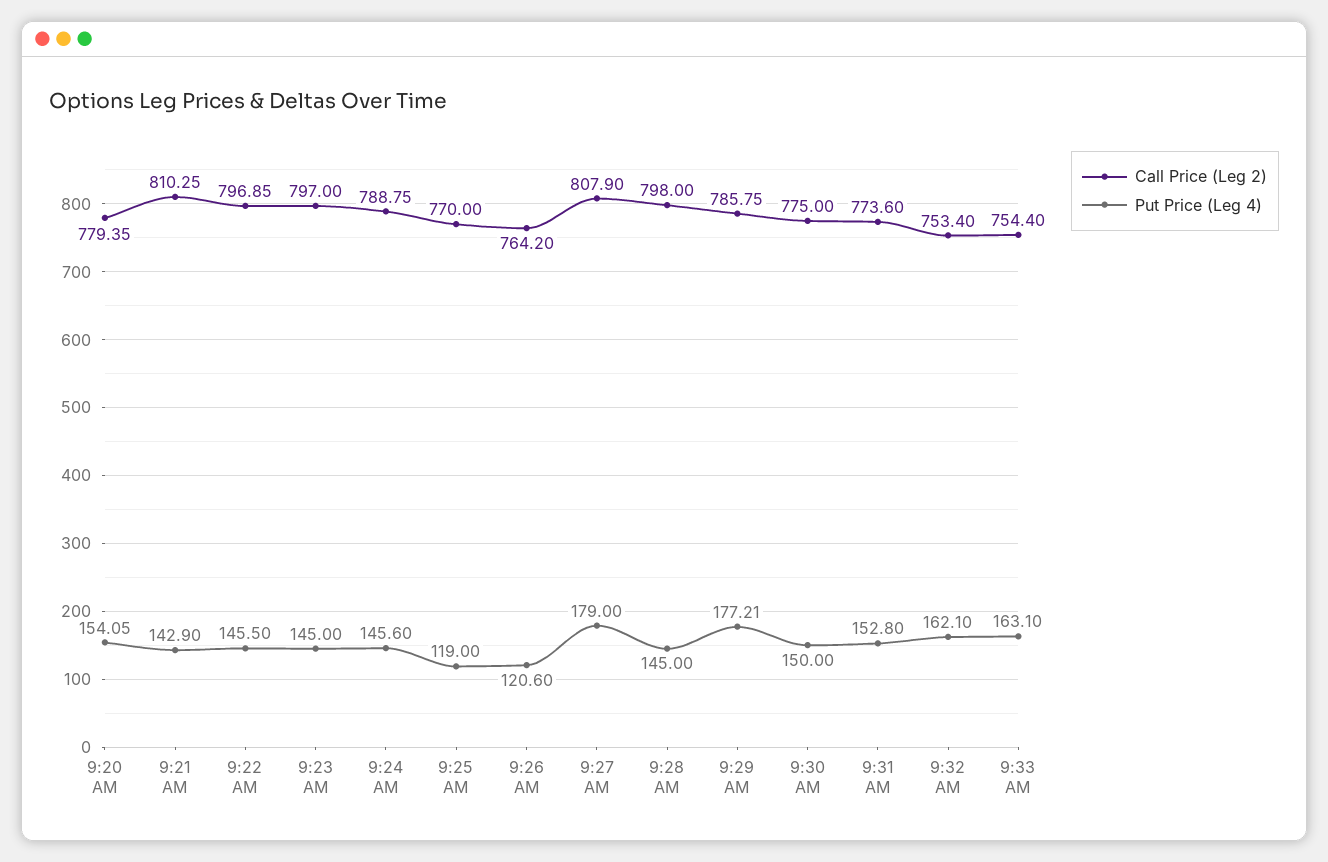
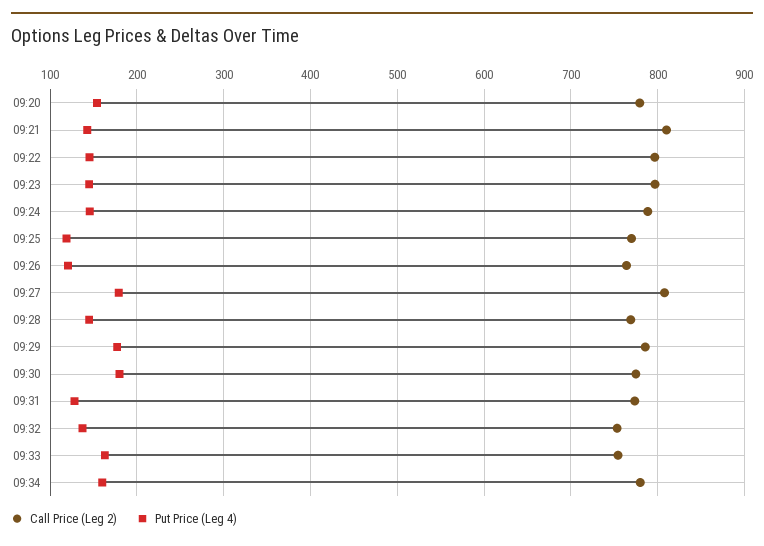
Call Price (Leg 2), 9:28 AM: 798 -> 770
Put Price (Leg 4), 9:30 AM: 150 -> 180
Put Price (Leg 4), 9:31 AM: 152.8 -> 130
Put Price (Leg 4), 9:32 AM: 162.1 -> 140
Call Price (Leg 2), 09:34: none -> 780
Put Price (Leg 4), 09:34: none -> 160

